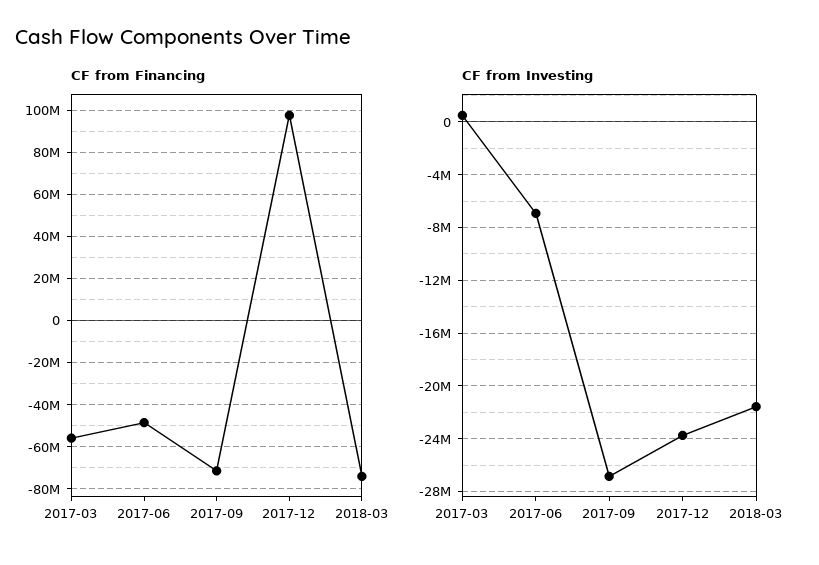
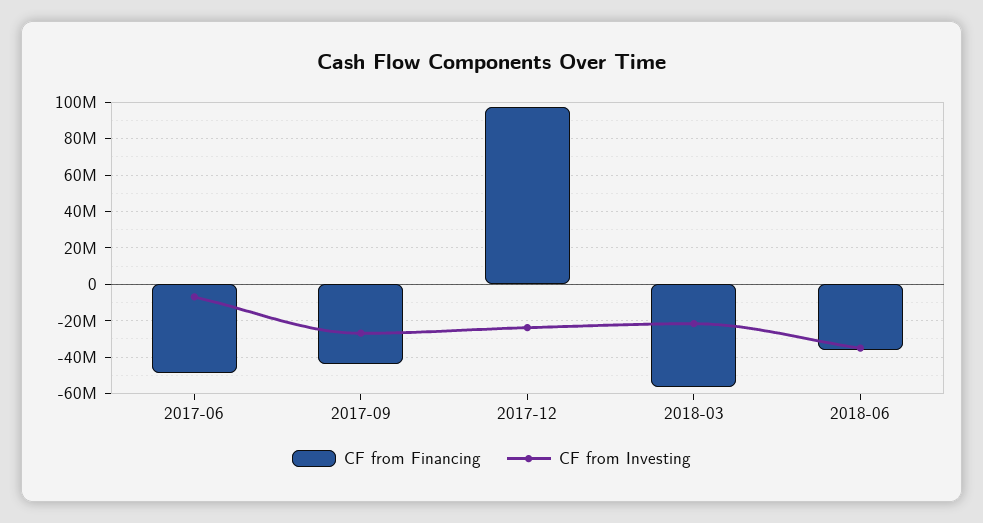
CF from Financing, 2017-03: -55000000 -> none
CF from Financing, 2017-09: -70000000 -> -45000000
CF from Financing, 2018-03: -75000000 -> -55000000
CF from Investing, 2017-03: 500000 -> none
CF from Financing, 2018-06: none -> -35000000
CF from Investing, 2018-06: none -> -35000000

